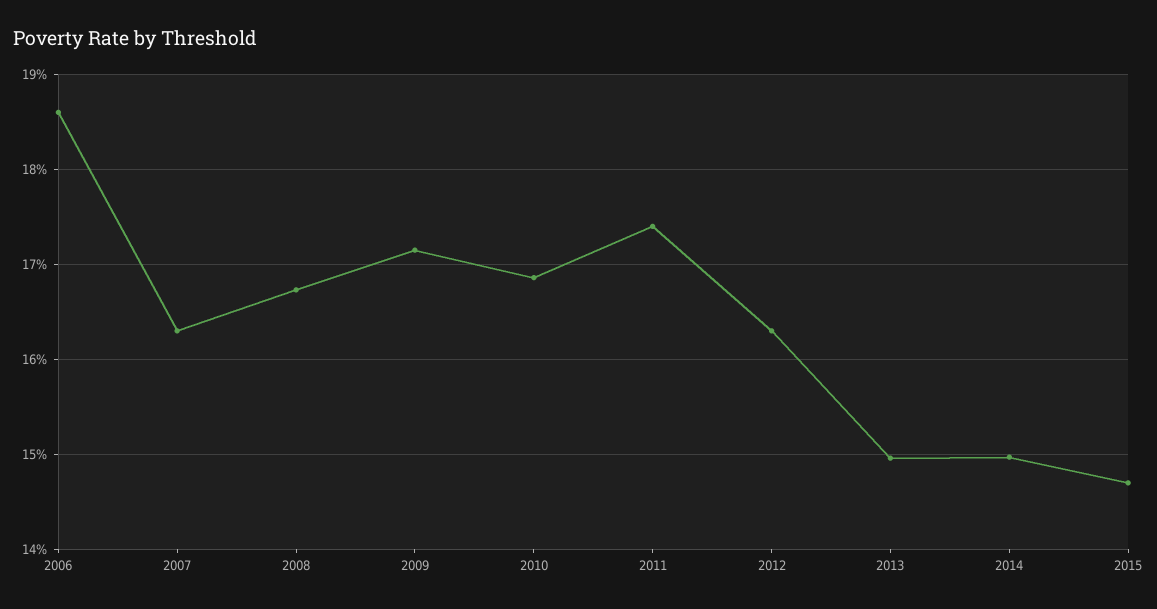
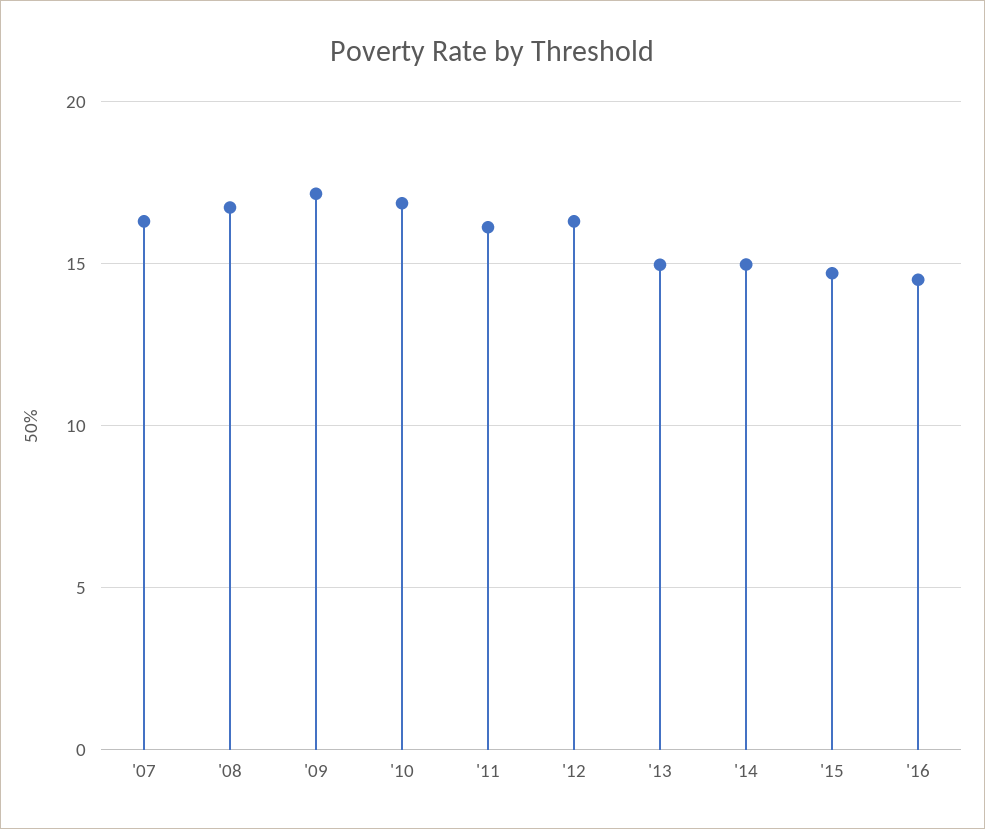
2006: 18.6 -> none
2011: 17.4 -> 16
'16: none -> 14.5

